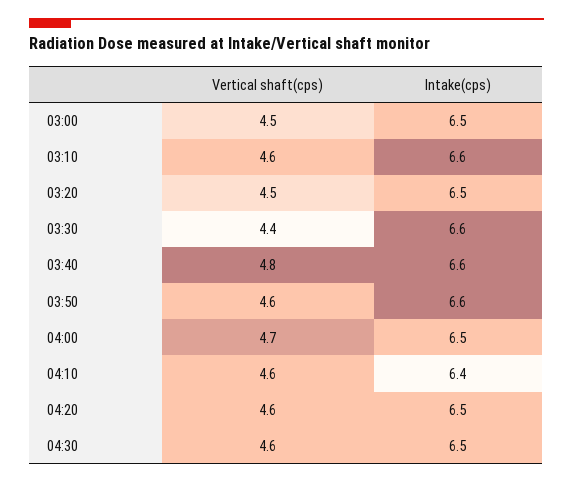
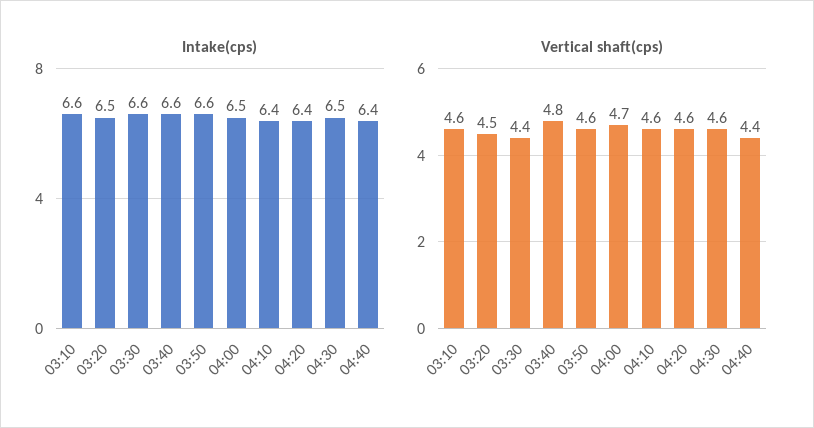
Vertical shaft(cps), 03:00: 4.5 -> none
Intake(cps), 03:00: 6.5 -> none
Intake(cps), 04:20: 6.5 -> 6.4
Intake(cps), 04:40: none -> 6.4
Vertical shaft(cps), 04:40: none -> 4.4

